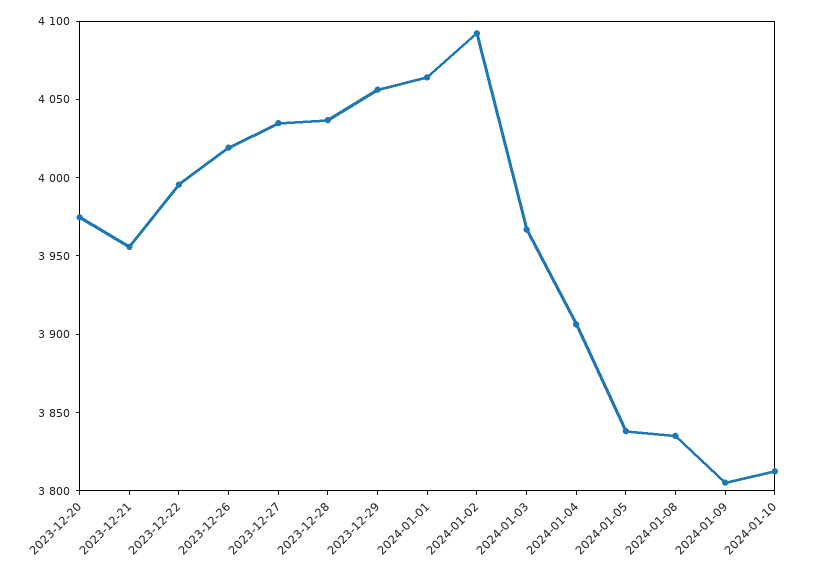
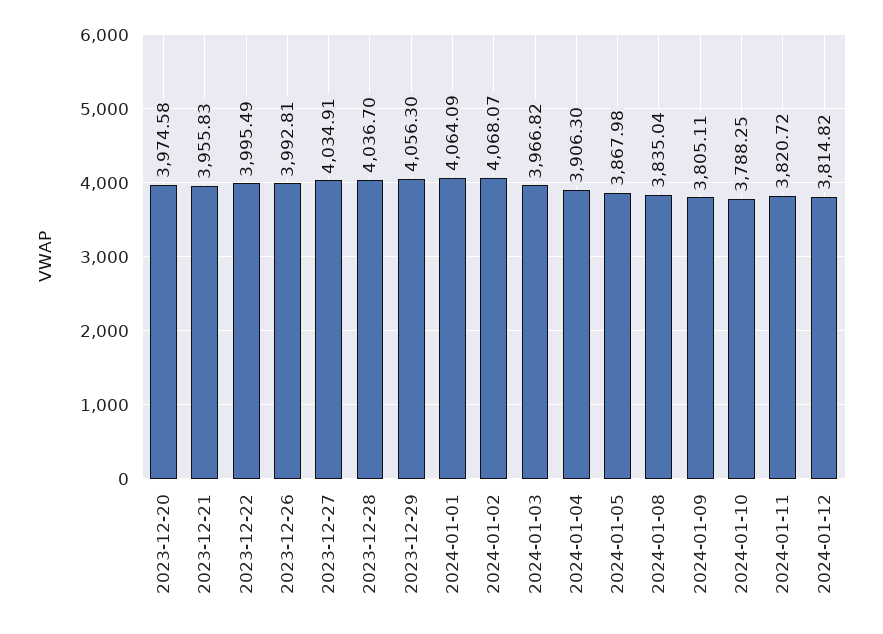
2023-12-26: 4020 -> 3992.81
2024-01-02: 4090 -> 4068.07
2024-01-05: 3840 -> 3867.98
2024-01-10: 3810 -> 3788.25
2024-01-11: none -> 3820.72
2024-01-12: none -> 3814.82

